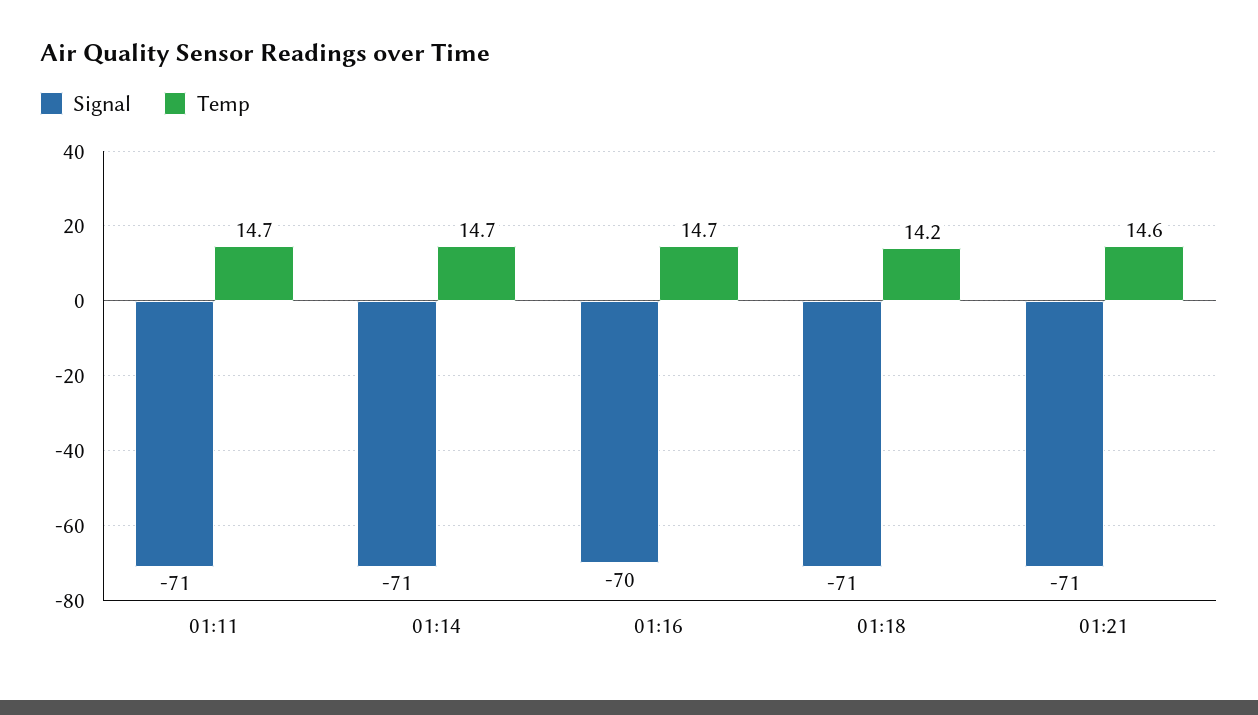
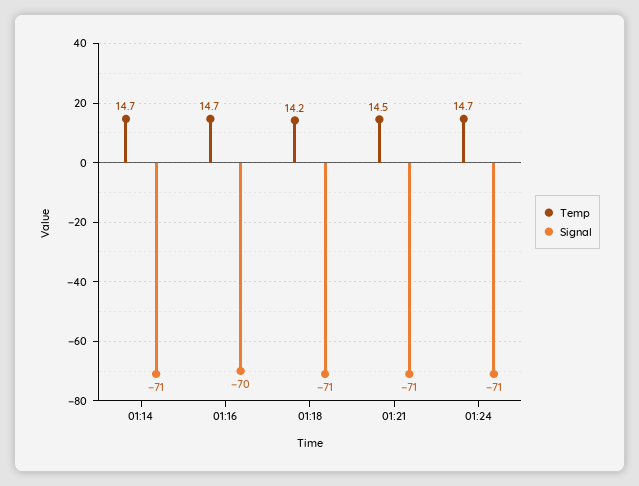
Signal, 01:11: -71 -> none
Temp, 01:11: 14.7 -> none
Temp, 01:21: 14.6 -> 14.5
Temp, 01:24: none -> 14.7
Signal, 01:24: none -> -71

